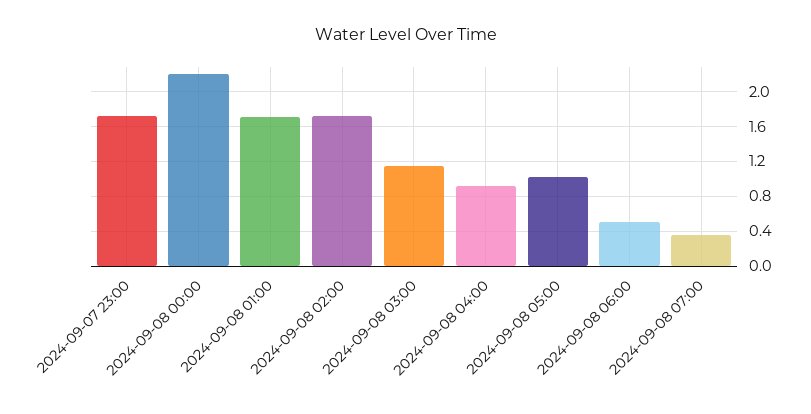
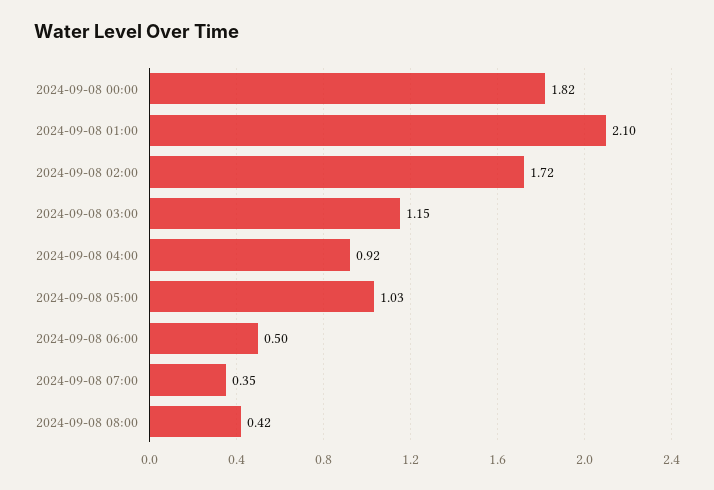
2024-09-07 23:00: 1.7 -> none
2024-09-08 00:00: 2.2 -> 1.82
2024-09-08 01:00: 1.7 -> 2.1
2024-09-08 08:00: none -> 0.42

